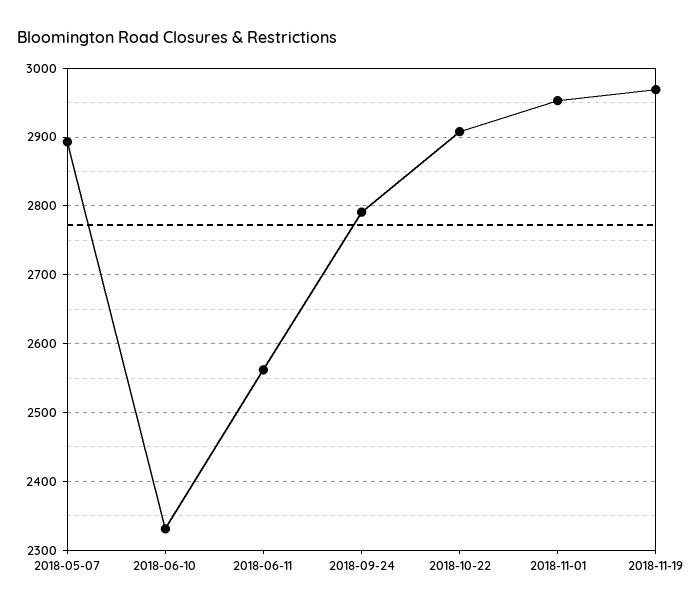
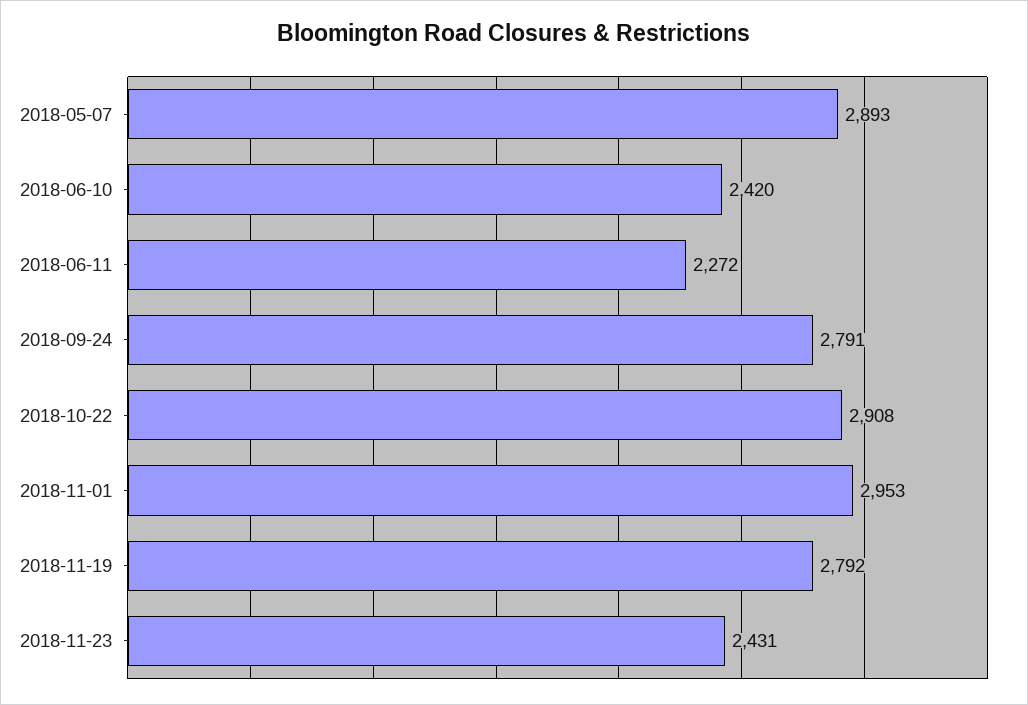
2018-06-10: 2330 -> 2420
2018-06-11: 2560 -> 2272
2018-11-19: 2970 -> 2792
2018-11-23: none -> 2431

